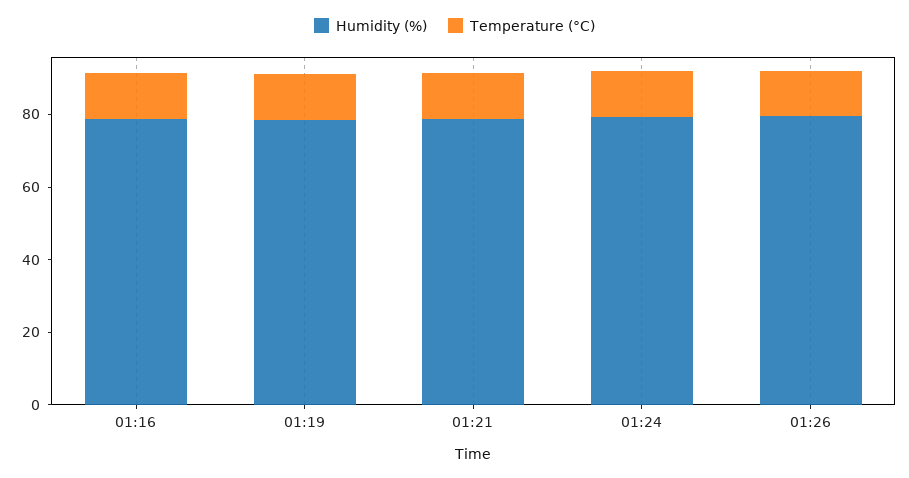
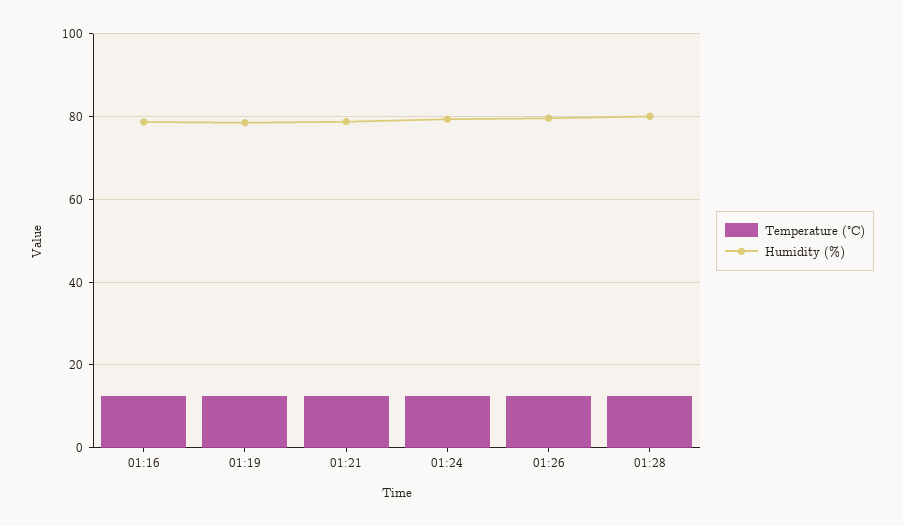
Temperature (°C), 01:28: none -> 12
Humidity (%), 01:28: none -> 80

